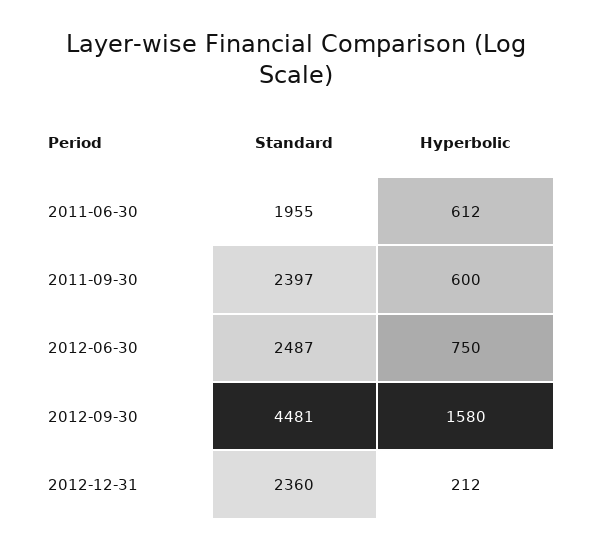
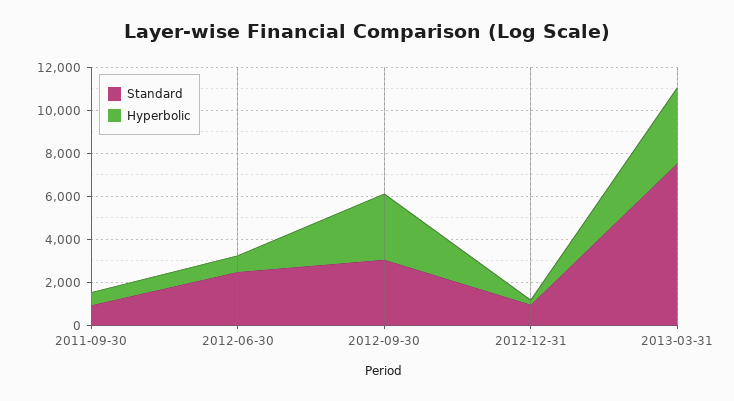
Standard, 2011-06-30: 1955 -> none
Hyperbolic, 2011-06-30: 612 -> none
Standard, 2011-09-30: 2397 -> 1000
Standard, 2012-09-30: 4481 -> 3000
Hyperbolic, 2012-09-30: 1580 -> 3000
Standard, 2012-12-31: 2360 -> 1000
Standard, 2013-03-31: none -> 7500
Hyperbolic, 2013-03-31: none -> 3500

